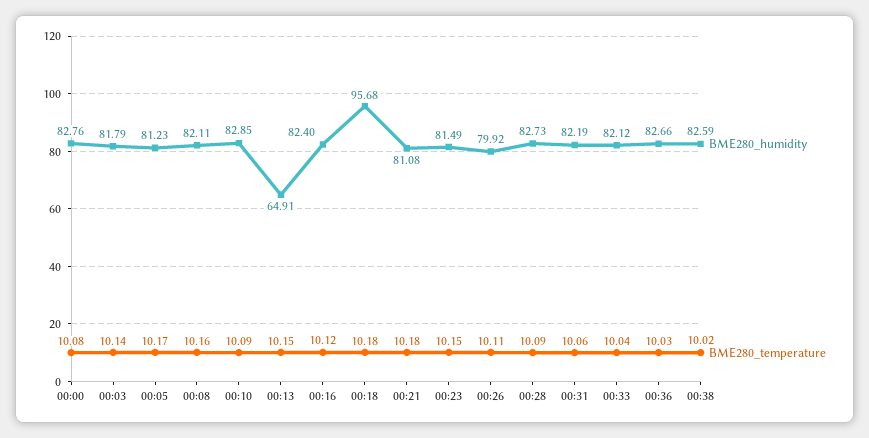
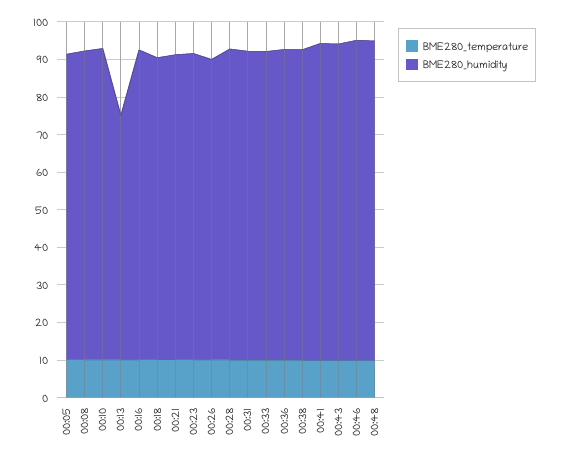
BME280_humidity, 00:00: 82.76 -> none
BME280_temperature, 00:00: 10.08 -> none
BME280_humidity, 00:03: 81.79 -> none
BME280_temperature, 00:03: 10.14 -> none
BME280_humidity, 00:18: 95.68 -> 80
BME280_temperature, 00:41: none -> 10
BME280_humidity, 00:41: none -> 85
BME280_temperature, 00:43: none -> 10
BME280_humidity, 00:43: none -> 85
BME280_temperature, 00:46: none -> 10
BME280_humidity, 00:46: none -> 85
BME280_temperature, 00:48: none -> 10
BME280_humidity, 00:48: none -> 85

